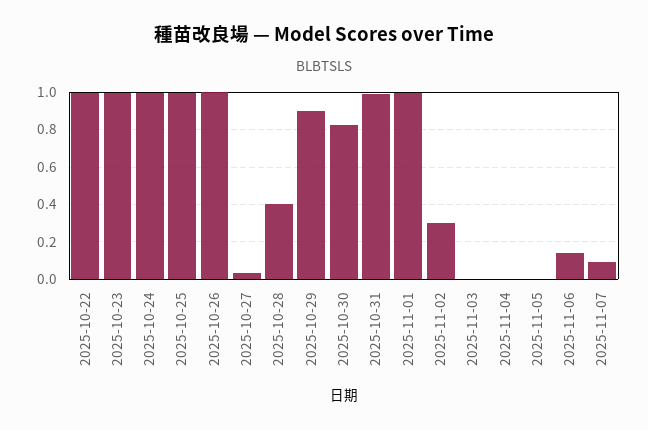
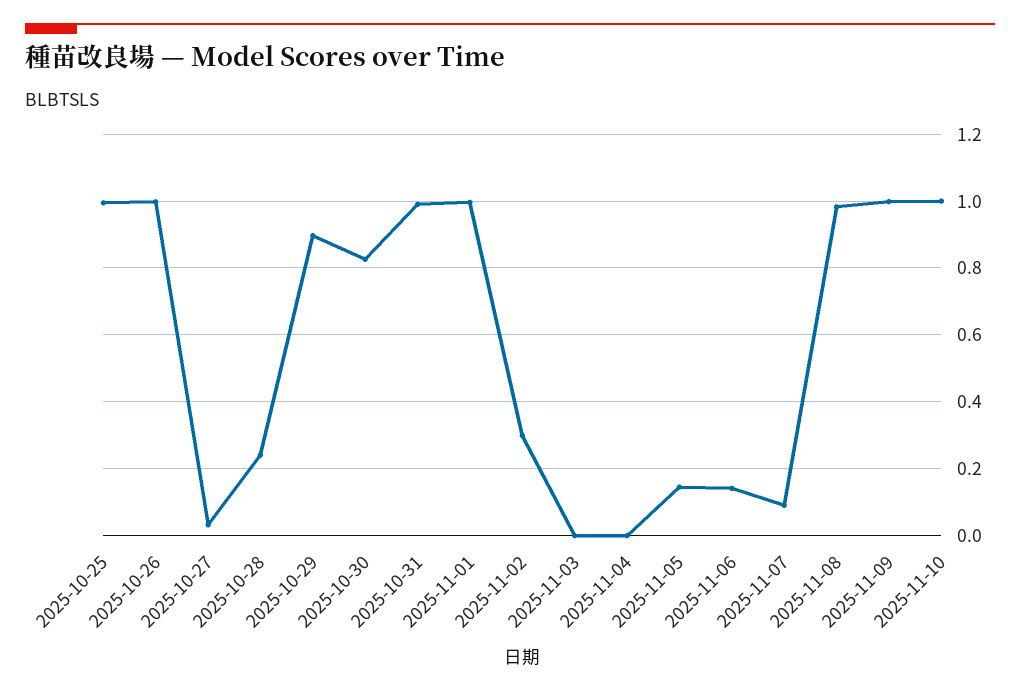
2025-10-22: 1 -> none
2025-10-23: 1 -> none
2025-10-24: 1 -> none
2025-10-28: 0.4 -> 0.24
2025-11-05: 0 -> 0.14
2025-11-08: none -> 0.98
2025-11-09: none -> 1
2025-11-10: none -> 1

